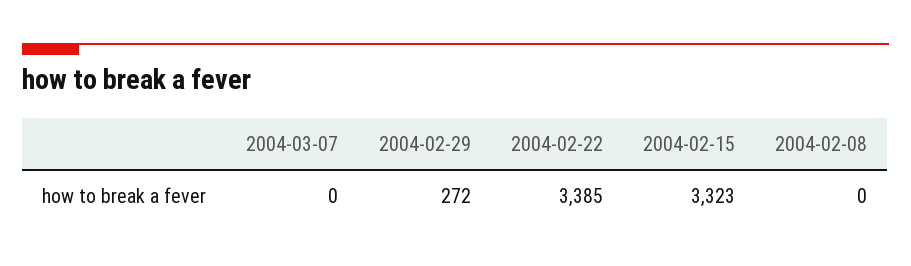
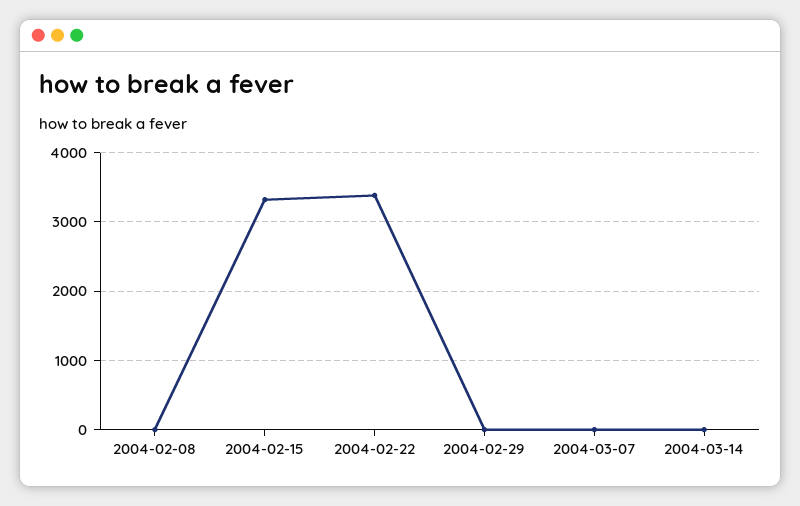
2004-02-29: 272 -> 0
2004-03-14: none -> 0

